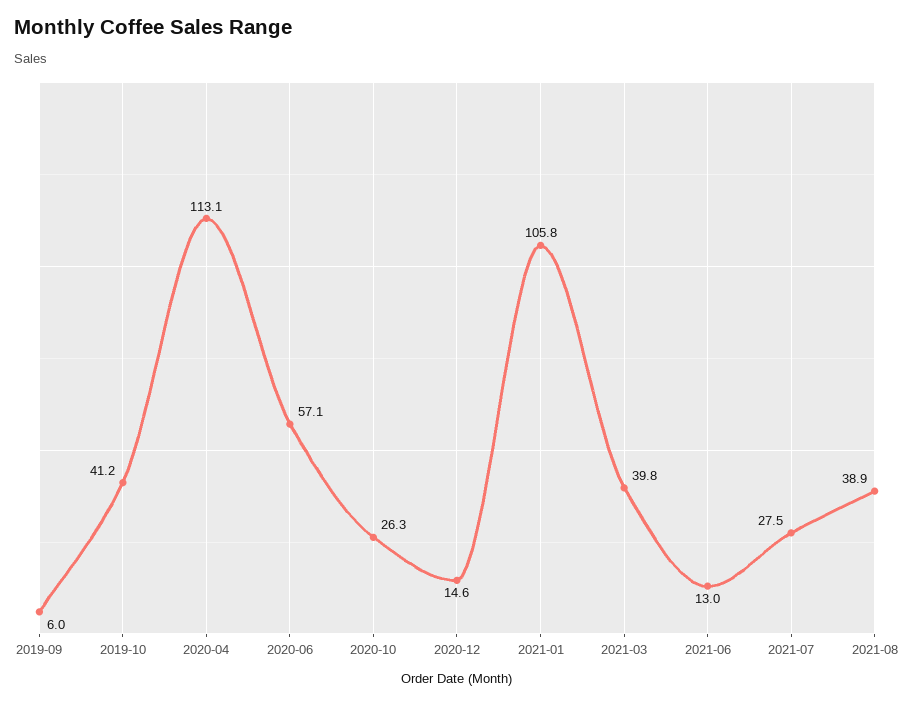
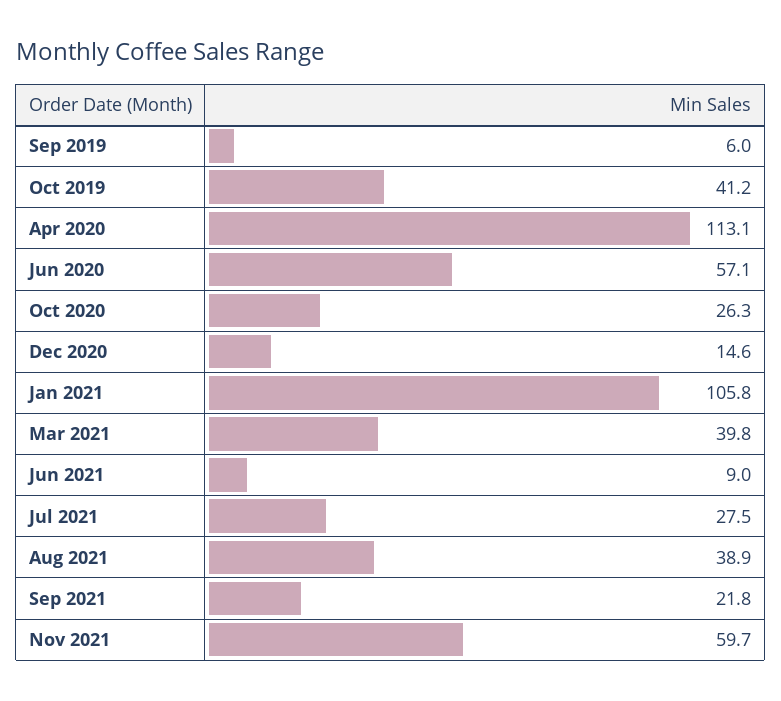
2021-06: 13 -> 9
Sep 2021: none -> 21.8
Nov 2021: none -> 59.7

